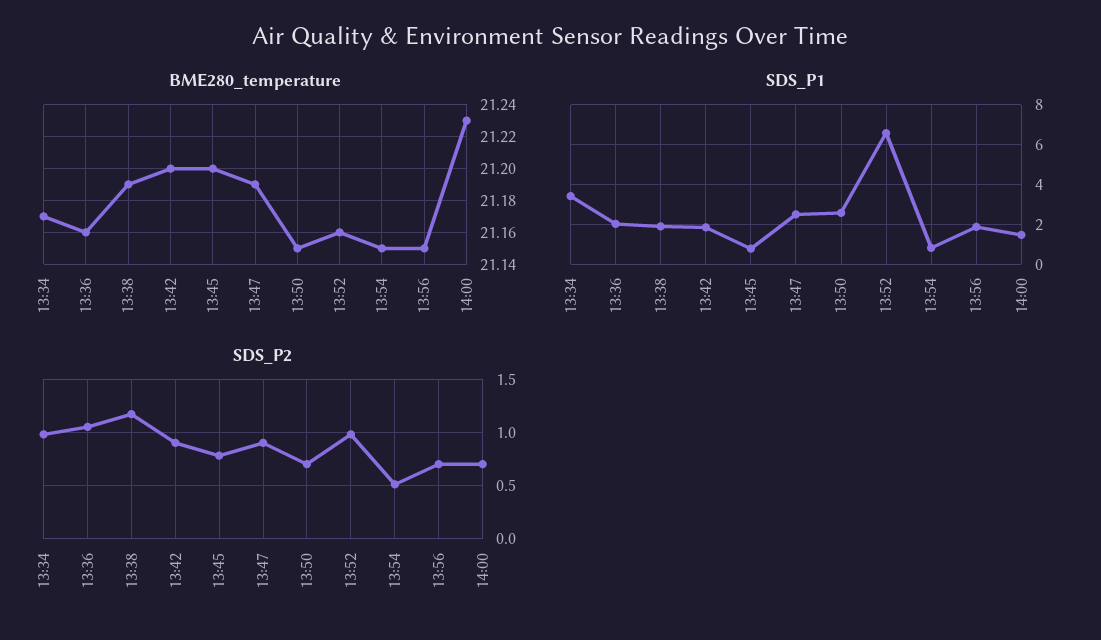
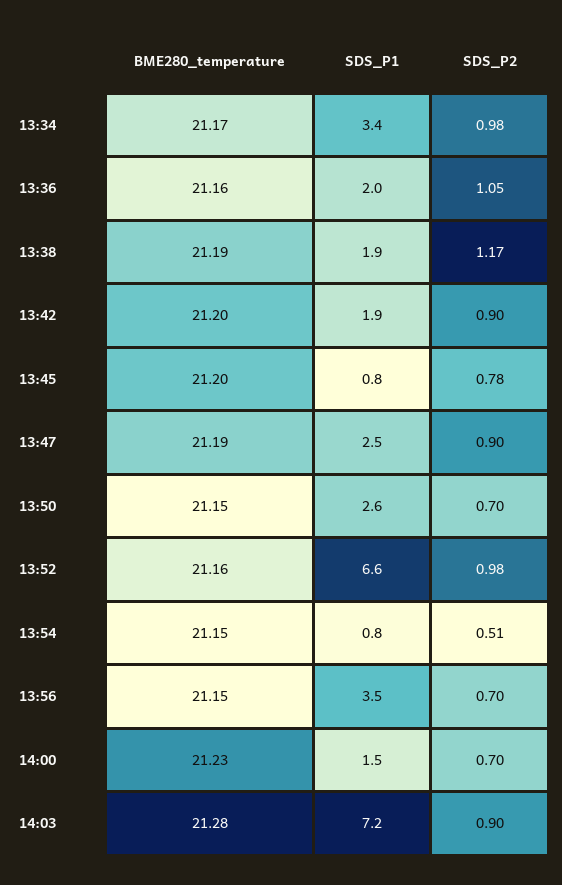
SDS_P1, 13:56: 2 -> 3.5
BME280_temperature, 14:03: none -> 21.28
SDS_P1, 14:03: none -> 7.2
SDS_P2, 14:03: none -> 0.9

